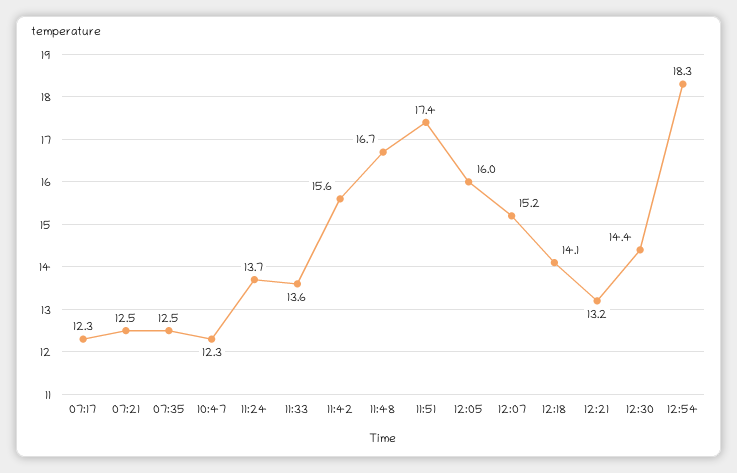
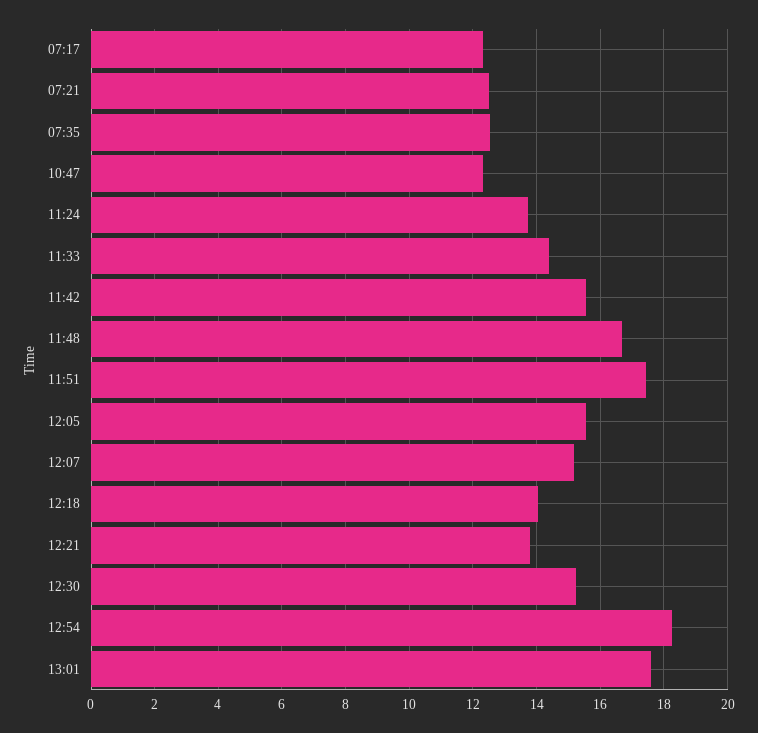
11:33: 13.6 -> 14.4
12:05: 16 -> 15.6
12:21: 13.2 -> 13.8
12:30: 14.4 -> 15.2
13:01: none -> 17.6

